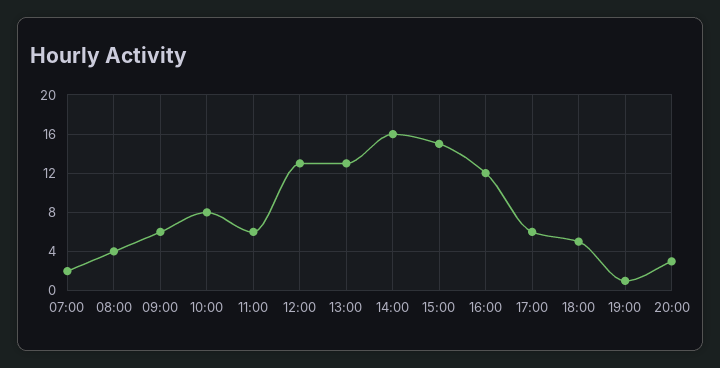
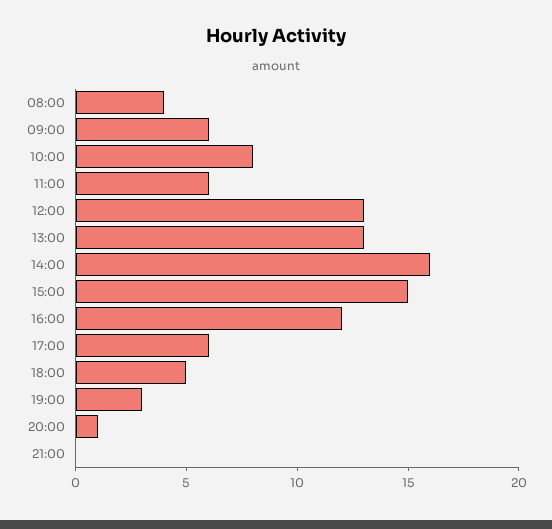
07:00: 2 -> none
19:00: 1 -> 3
20:00: 3 -> 1
21:00: none -> 0

